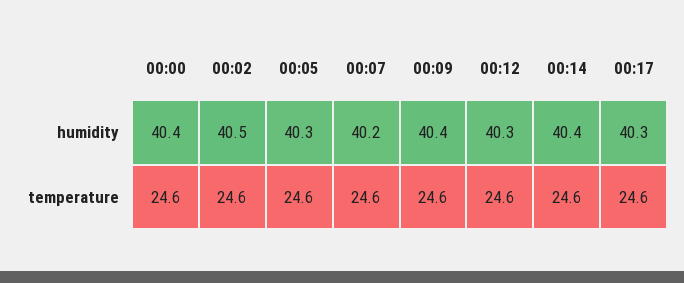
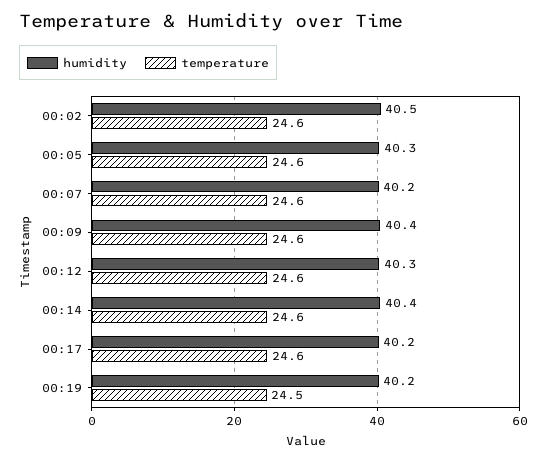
humidity, 00:00: 40.4 -> none
humidity, 00:17: 40.3 -> 40.2
temperature, 00:00: 24.6 -> none
humidity, 00:19: none -> 40.2
temperature, 00:19: none -> 24.5

